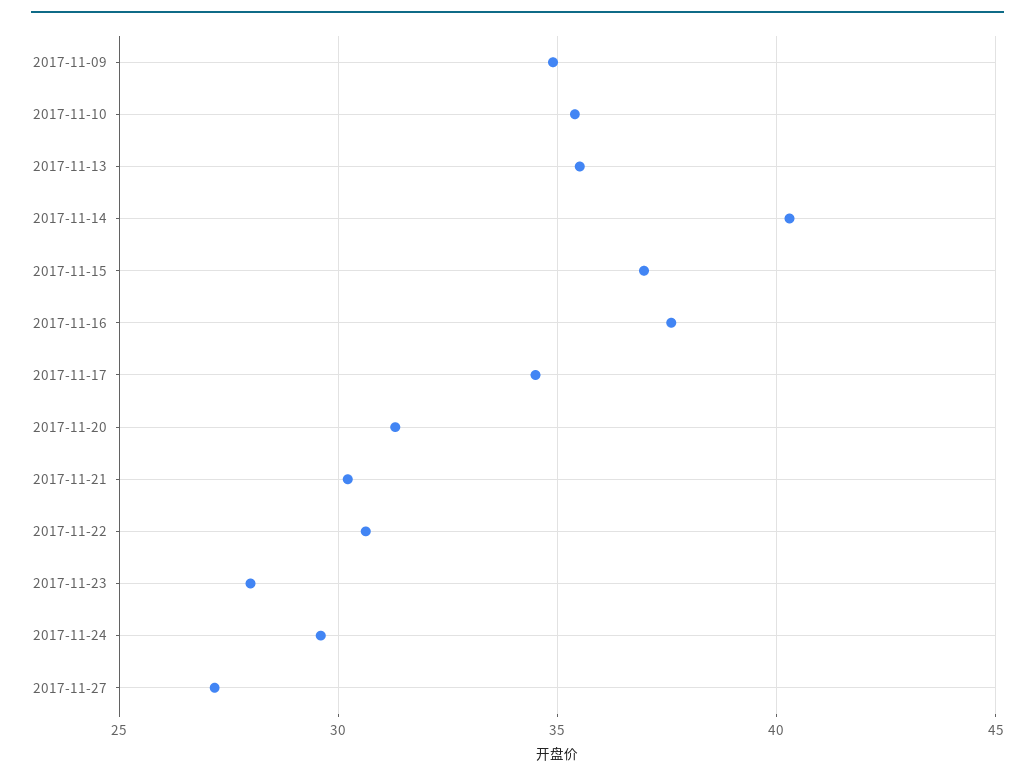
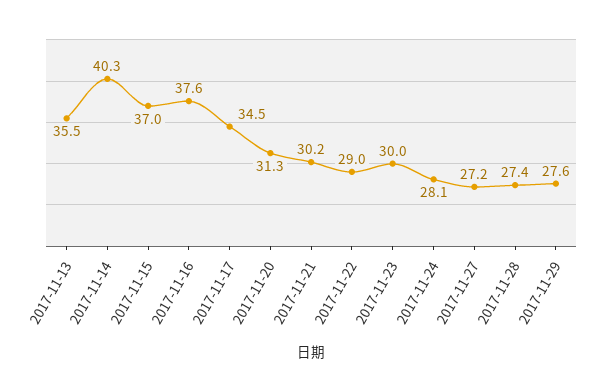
2017-11-09: 35 -> none
2017-11-10: 35.5 -> none
2017-11-22: 30.5 -> 29
2017-11-23: 28 -> 30
2017-11-24: 29.5 -> 28.1
2017-11-28: none -> 27.4
2017-11-29: none -> 27.6

